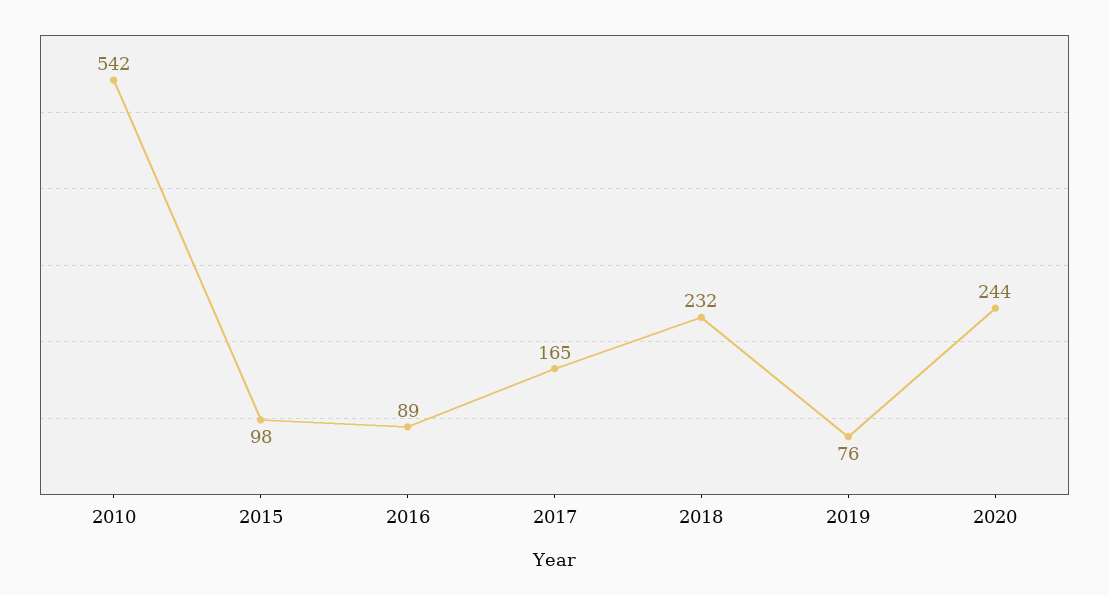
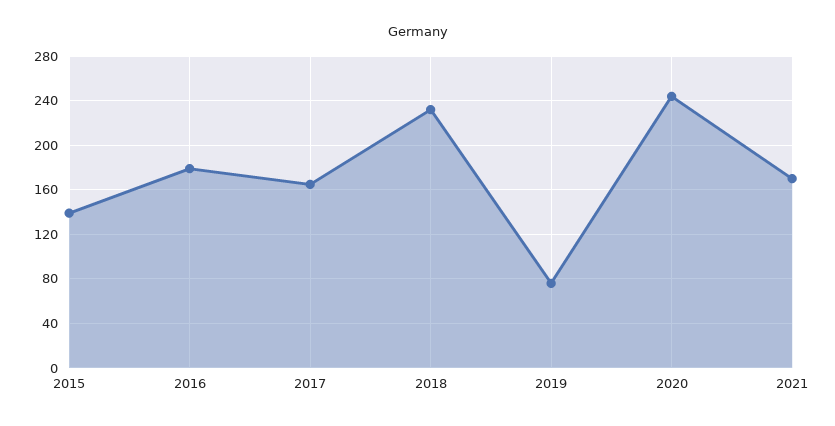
2010: 542 -> none
2015: 98 -> 140
2016: 89 -> 180
2021: none -> 170

